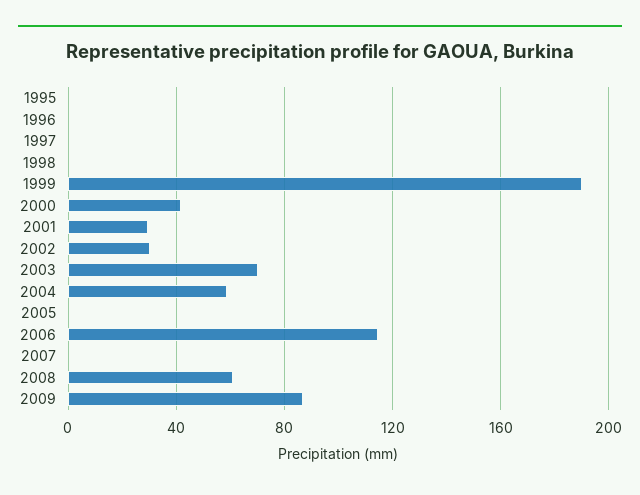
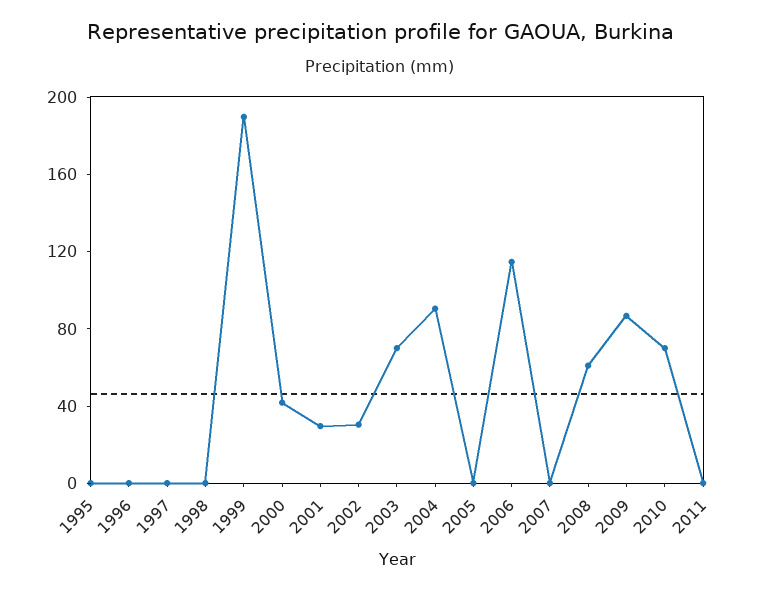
2004: 60 -> 90
2010: none -> 70
2011: none -> 0

